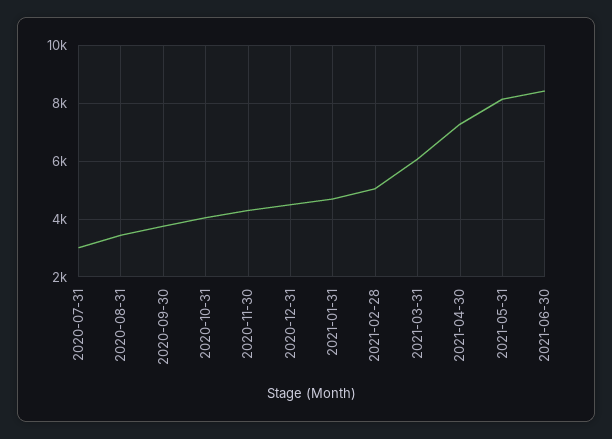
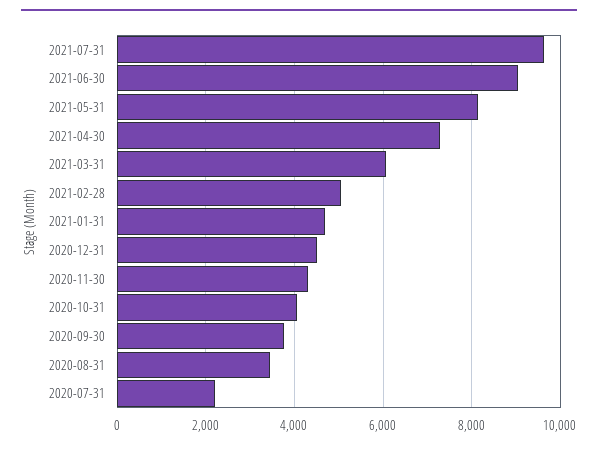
2020-07-31: 3000 -> 2200
2021-06-30: 8500 -> 9000
2021-07-31: none -> 9600

